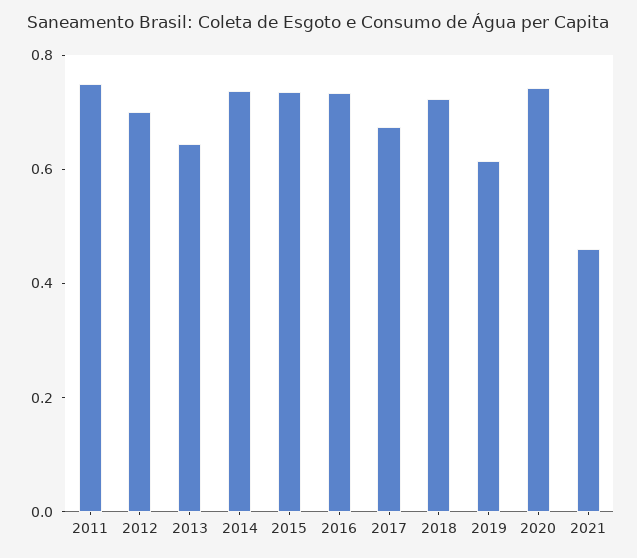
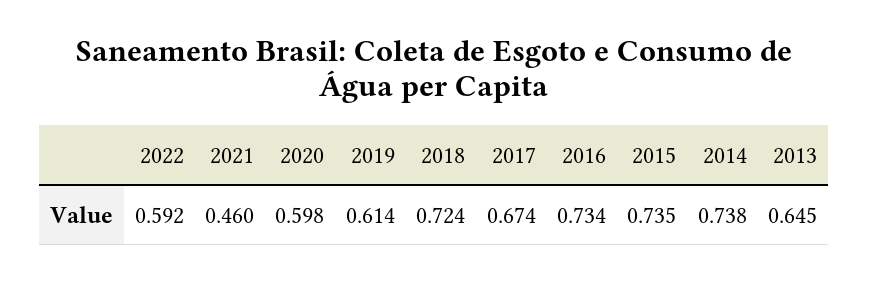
2011: 0.75 -> none
2012: 0.7 -> none
2020: 0.75 -> 0.598
2022: none -> 0.592

